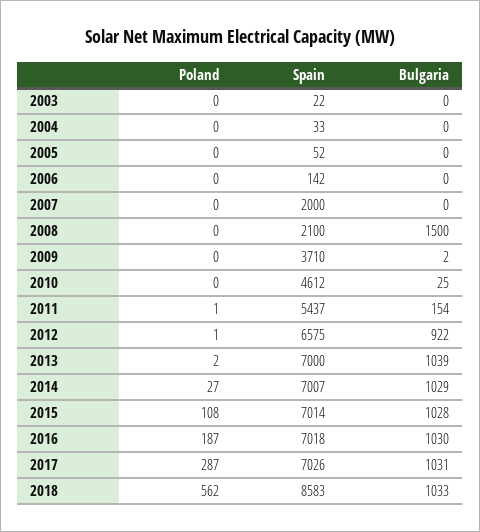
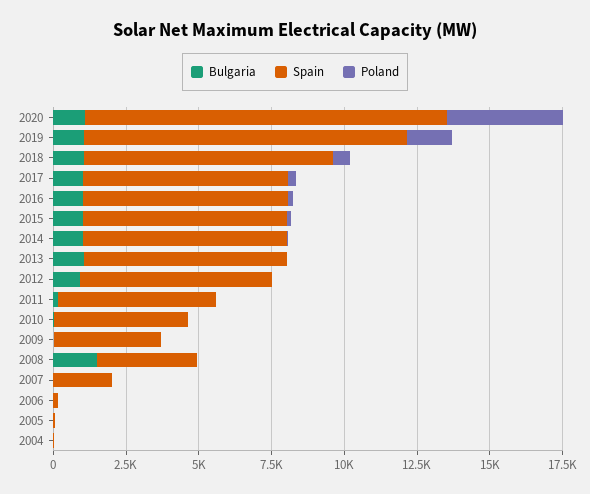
Poland, 2003: 0 -> none
Spain, 2003: 22 -> none
Bulgaria, 2003: 0 -> none
Spain, 2008: 2100 -> 3500
Bulgaria, 2020: none -> 1000
Spain, 2020: none -> 12500
Poland, 2020: none -> 4000
Bulgaria, 2019: none -> 1000
Spain, 2019: none -> 11000
Poland, 2019: none -> 1500

